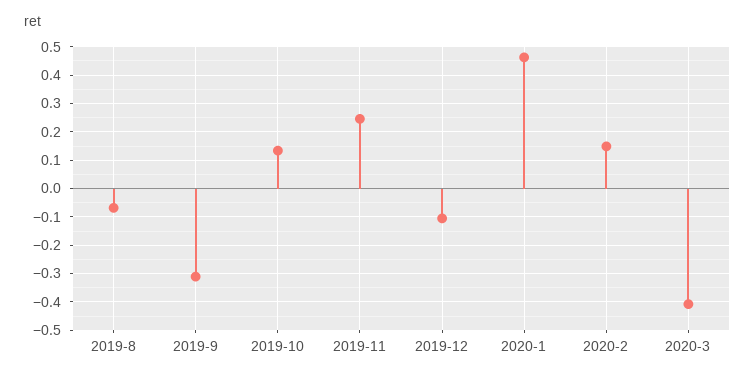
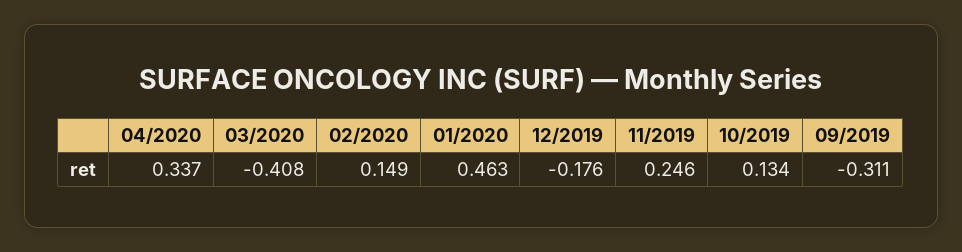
2019-8: -0.075 -> none
2019-12: -0.1 -> -0.176
04/2020: none -> 0.337

